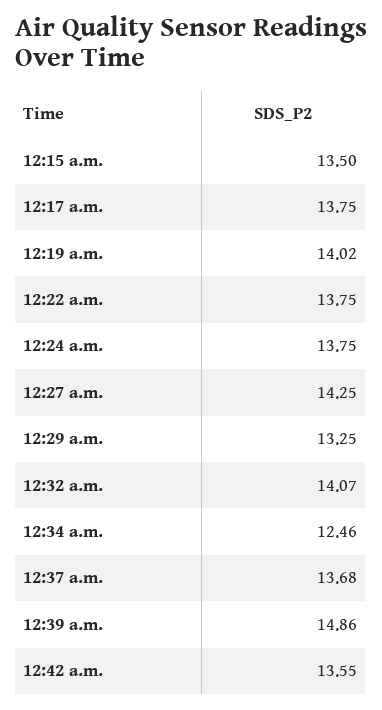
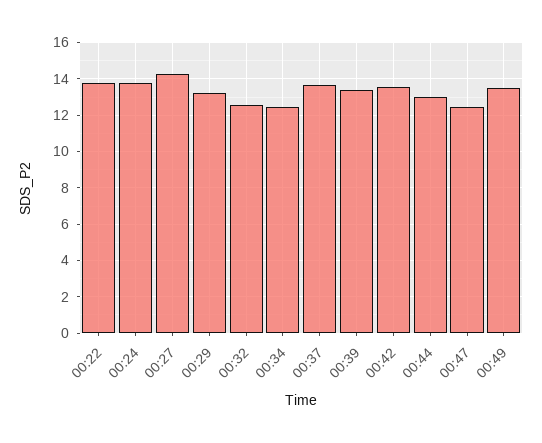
12:15 a.m.: 13.5 -> none
12:17 a.m.: 13.75 -> none
12:19 a.m.: 14.02 -> none
12:32 a.m.: 14.07 -> 12.5
12:39 a.m.: 14.86 -> 13.5
00:44: none -> 13
00:47: none -> 12.5
00:49: none -> 13.5

